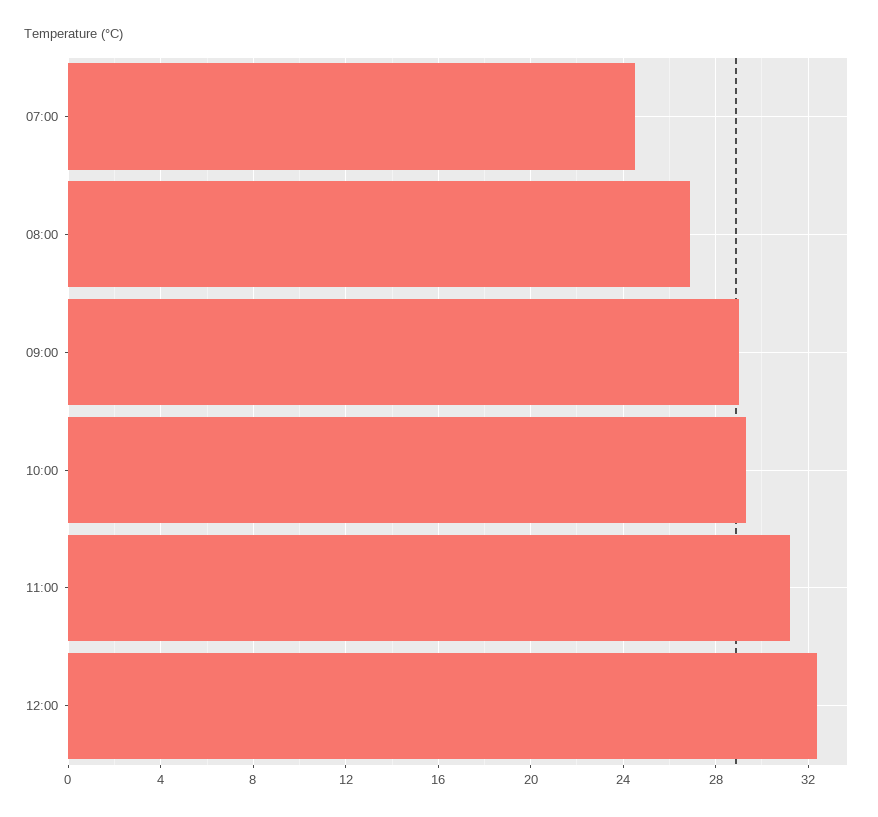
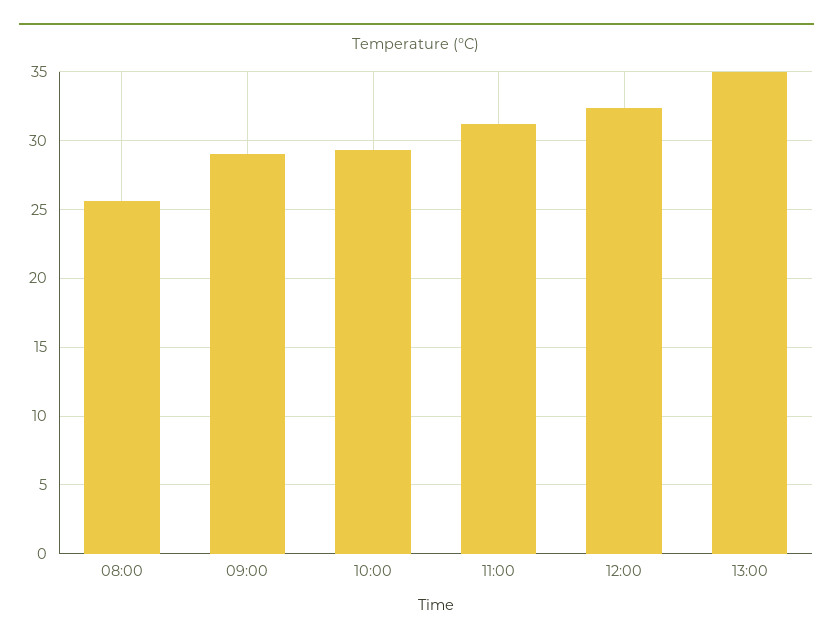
07:00: 24.5 -> none
08:00: 27 -> 25.5
13:00: none -> 35

